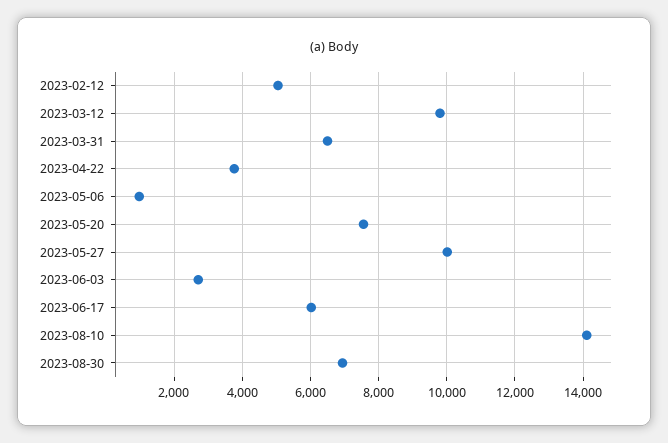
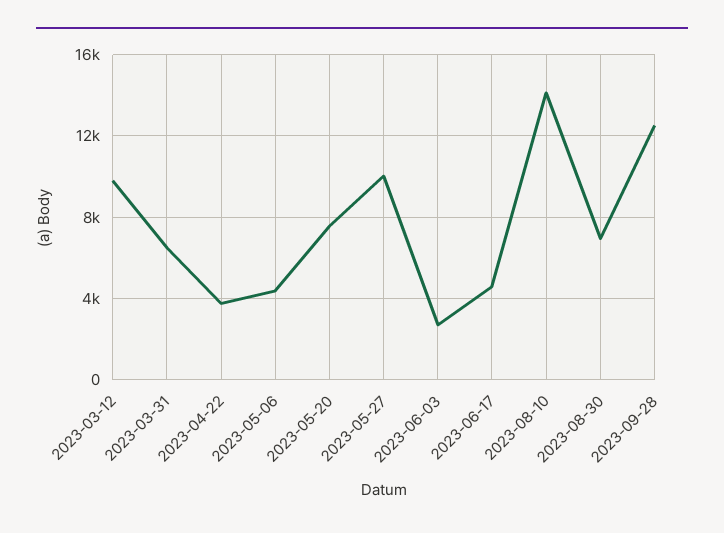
2023-02-12: 5000 -> none
2023-05-06: 1000 -> 4500
2023-06-17: 6000 -> 4500
2023-09-28: none -> 12500

